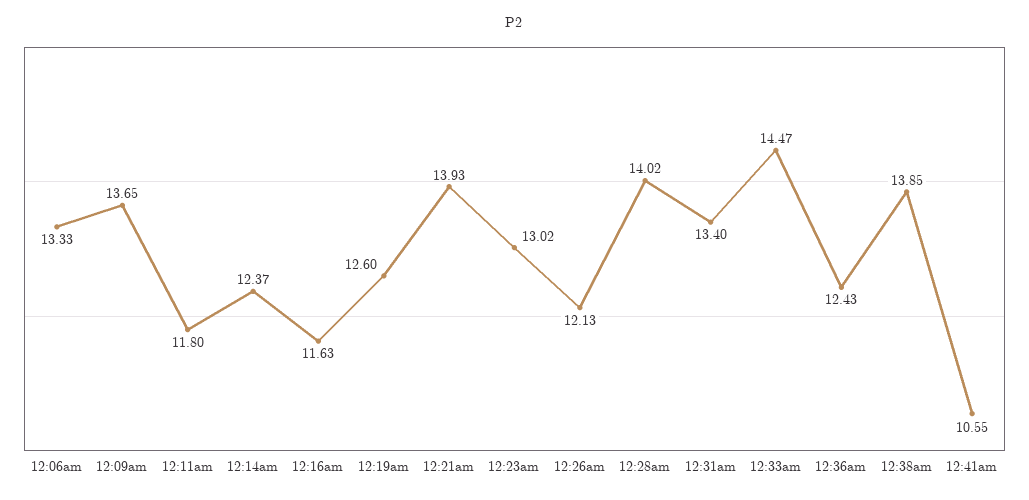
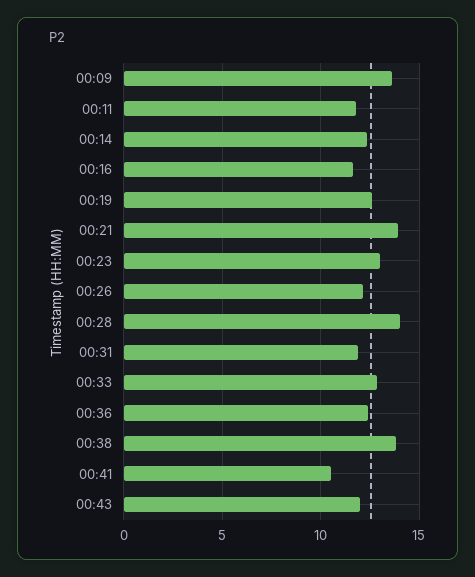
12:06am: 13.33 -> none
12:31am: 13.4 -> 12
12:33am: 14.47 -> 13
00:43: none -> 12

